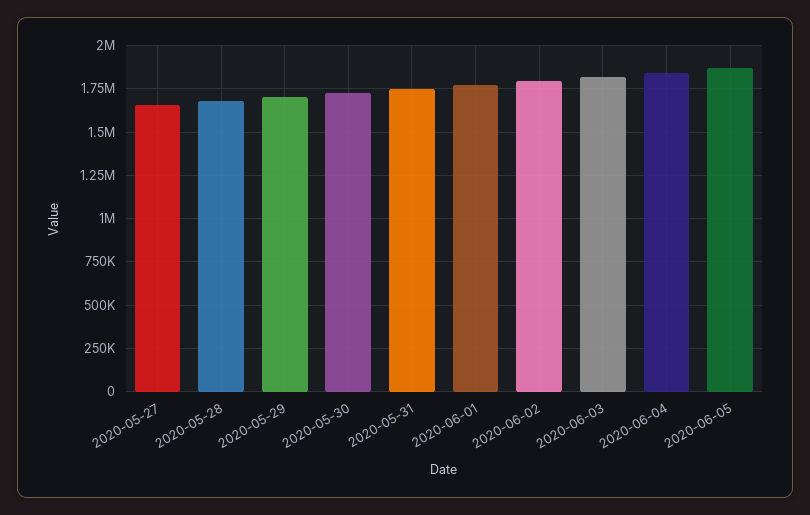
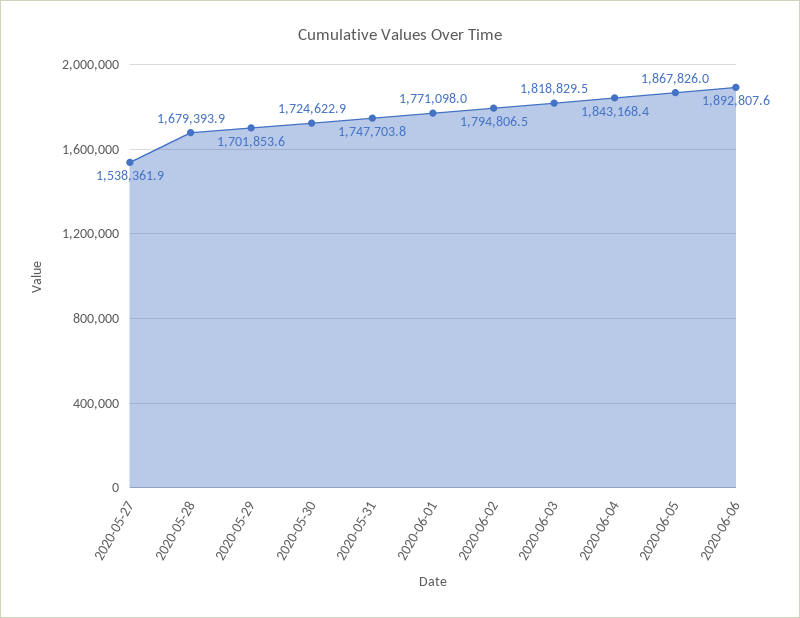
2020-05-27: 1650000 -> 1538361.9
2020-06-06: none -> 1892807.6

